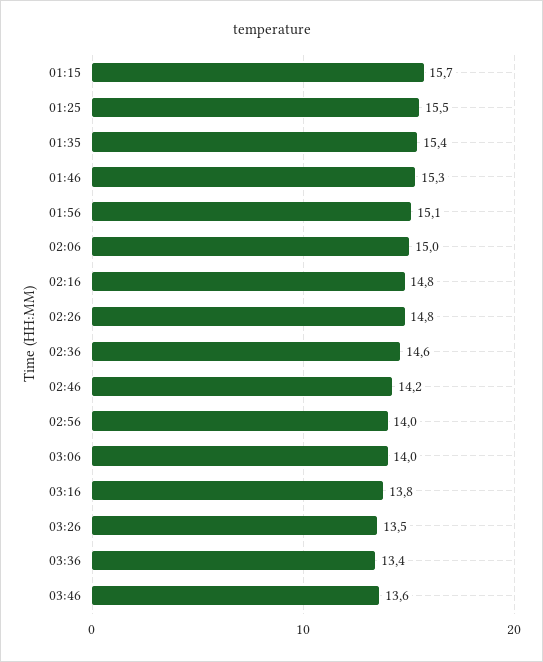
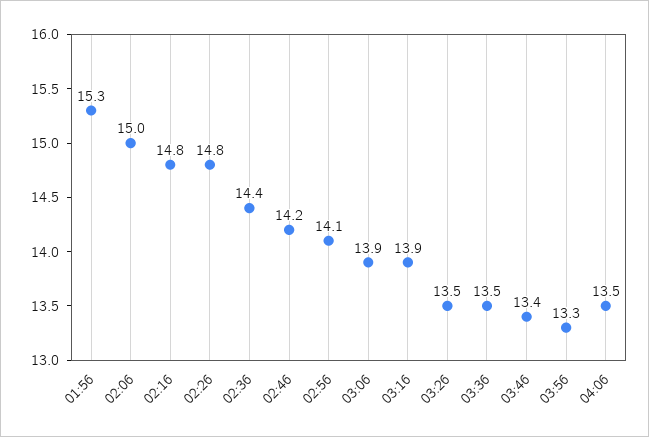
01:15: 15.7 -> none
01:25: 15.5 -> none
01:35: 15.4 -> none
01:46: 15.3 -> none
01:56: 15.1 -> 15.3
02:36: 14.6 -> 14.4
02:56: 14 -> 14.1
03:06: 14 -> 13.9
03:16: 13.8 -> 13.9
03:36: 13.4 -> 13.5
03:46: 13.6 -> 13.4
03:56: none -> 13.3
04:06: none -> 13.5

